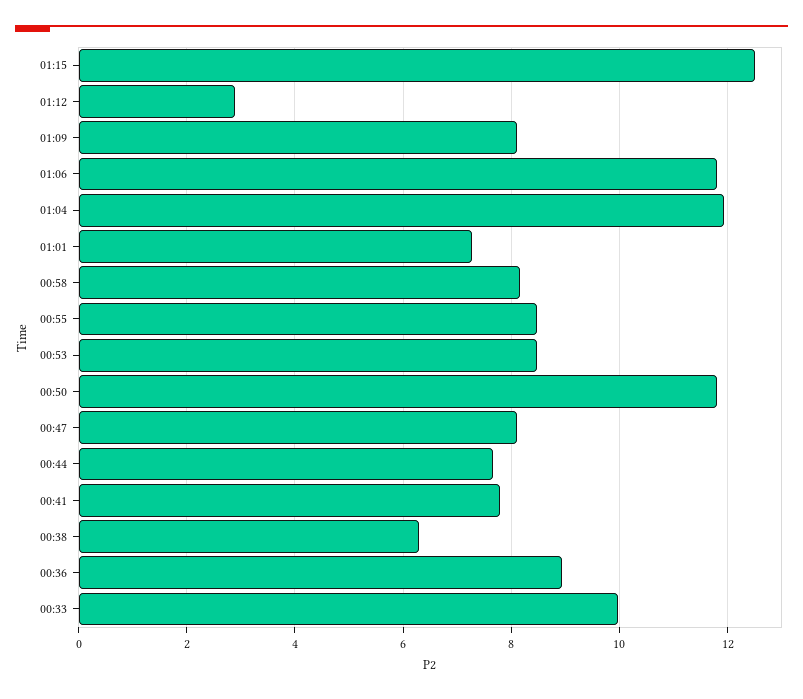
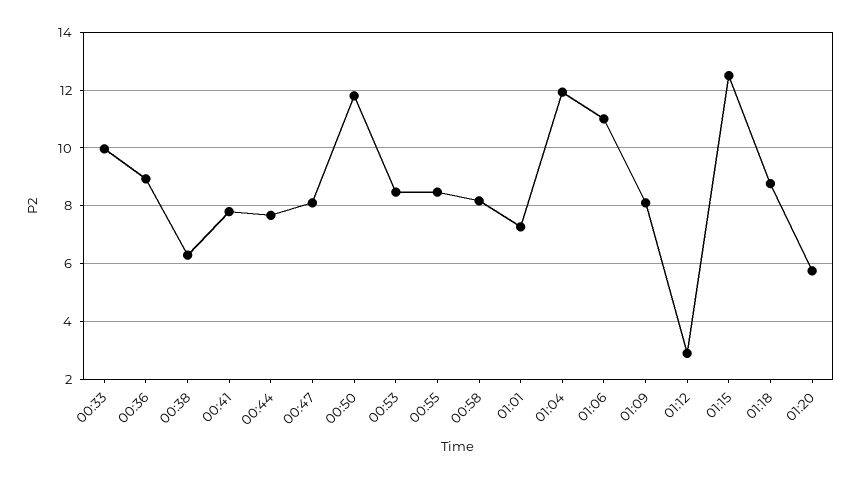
01:06: 11.8 -> 11
01:18: none -> 8.75
01:20: none -> 5.75

